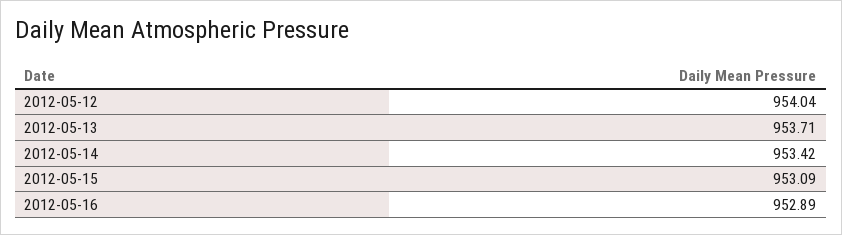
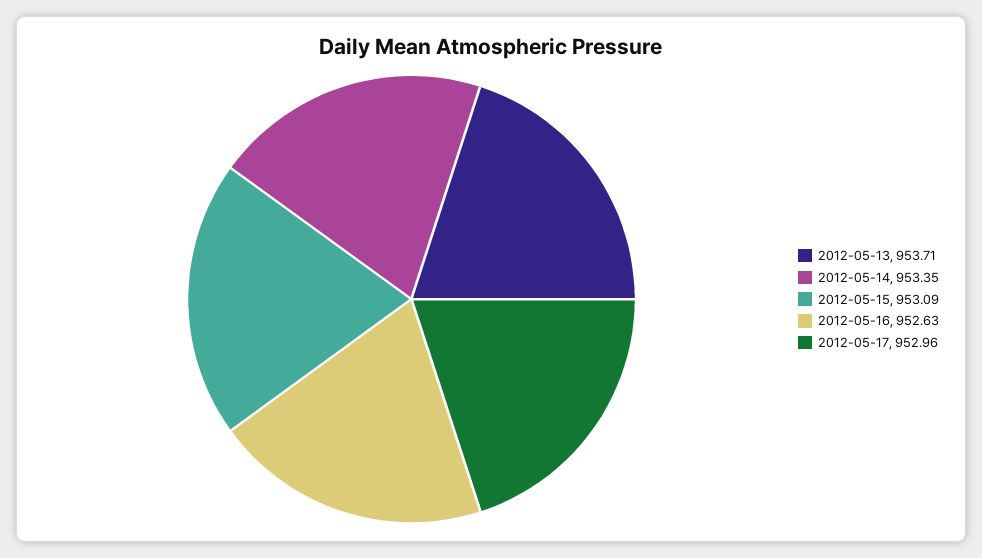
2012-05-12: 954.04 -> none
2012-05-14: 953.42 -> 953.35
2012-05-16: 952.89 -> 952.63
2012-05-17: none -> 952.96

